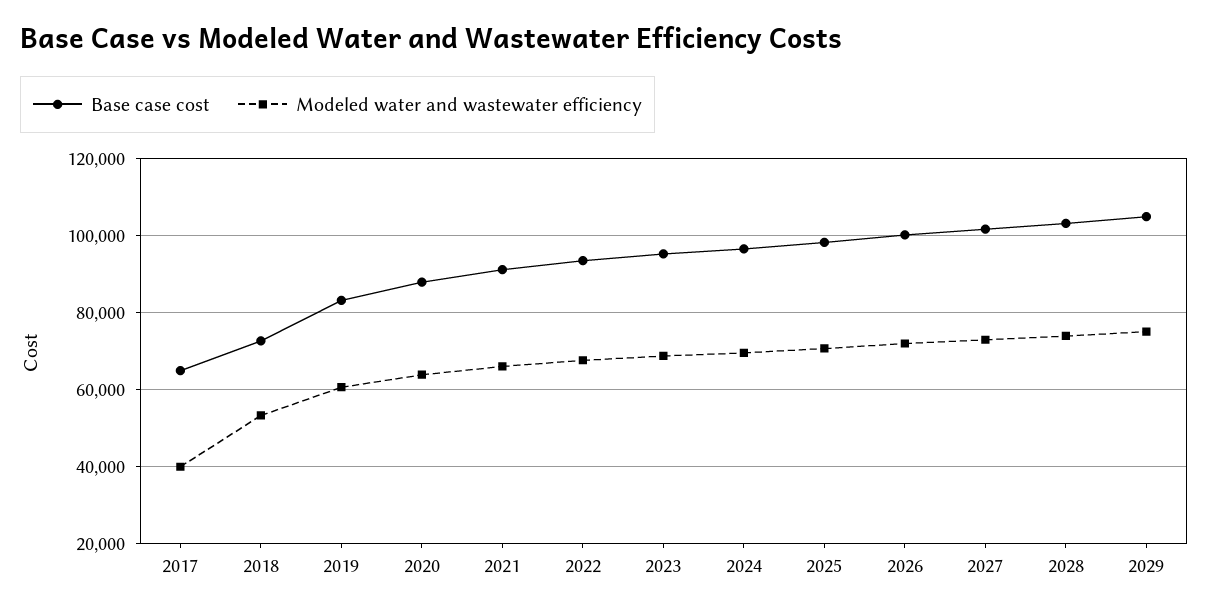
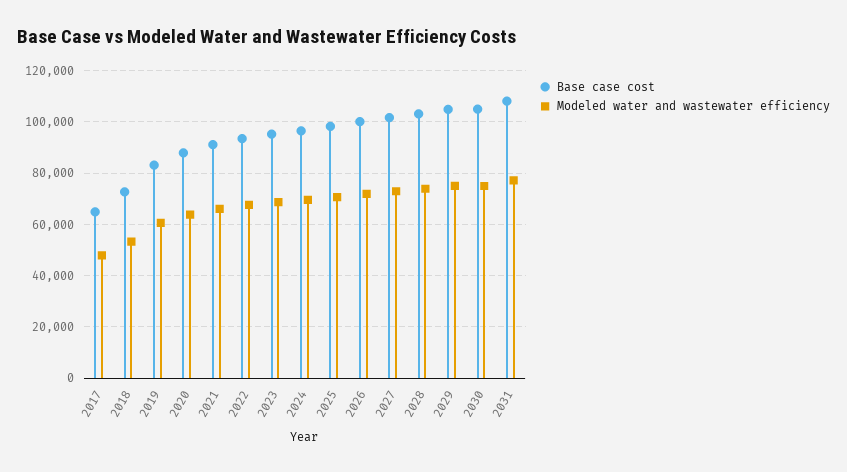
Modeled water and wastewater efficiency, 2017: 40000 -> 47500
Base case cost, 2030: none -> 105000
Modeled water and wastewater efficiency, 2030: none -> 75000
Base case cost, 2031: none -> 107500
Modeled water and wastewater efficiency, 2031: none -> 77500

